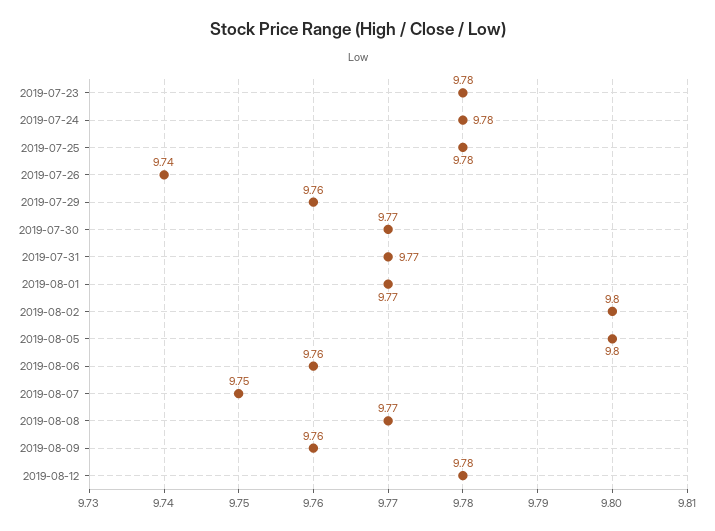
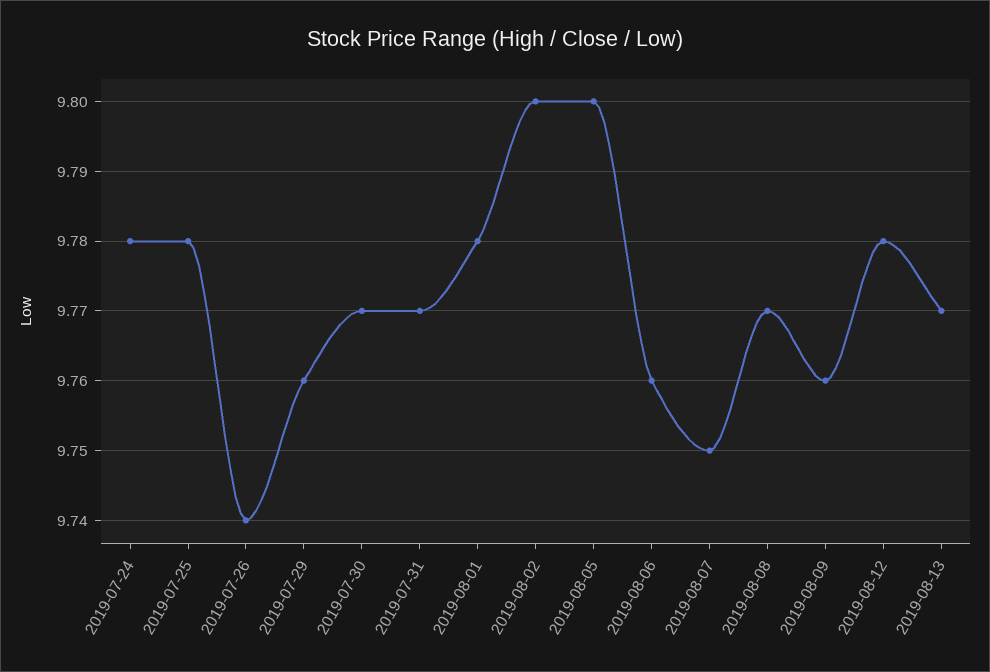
2019-07-23: 9.78 -> none
2019-08-01: 9.77 -> 9.78
2019-08-13: none -> 9.77

